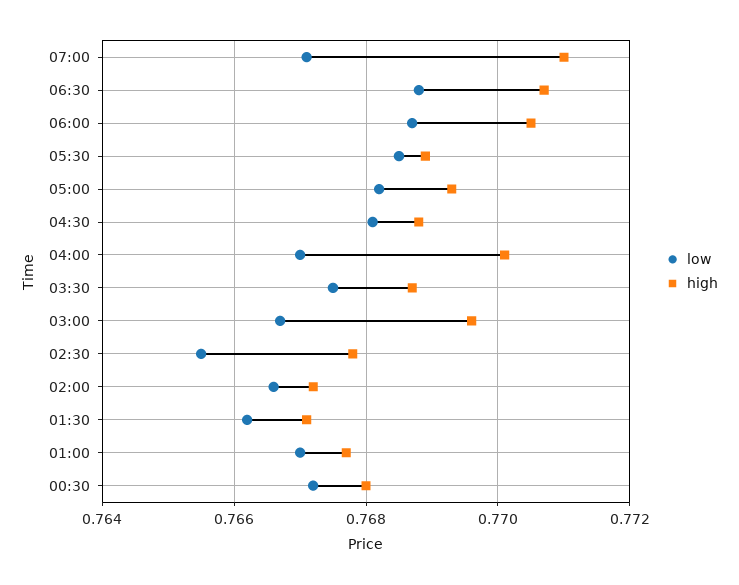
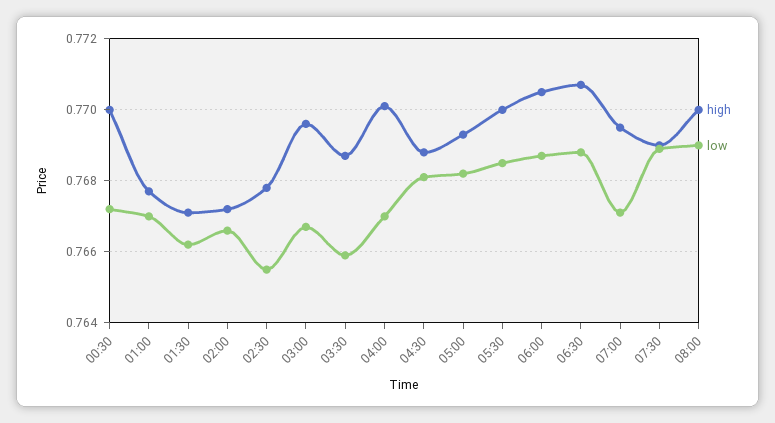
high, 07:00: 0.771 -> 0.7695
high, 05:30: 0.769 -> 0.77
low, 03:30: 0.7675 -> 0.766
high, 00:30: 0.768 -> 0.77
high, 07:30: none -> 0.769
low, 07:30: none -> 0.769
high, 08:00: none -> 0.77
low, 08:00: none -> 0.769

